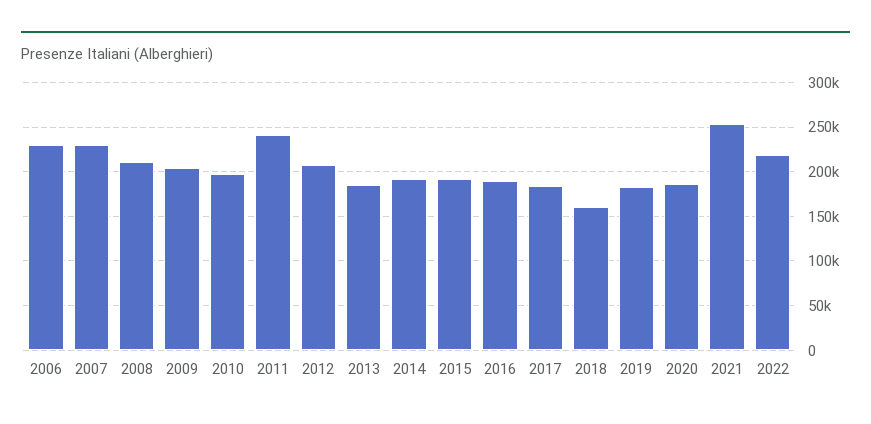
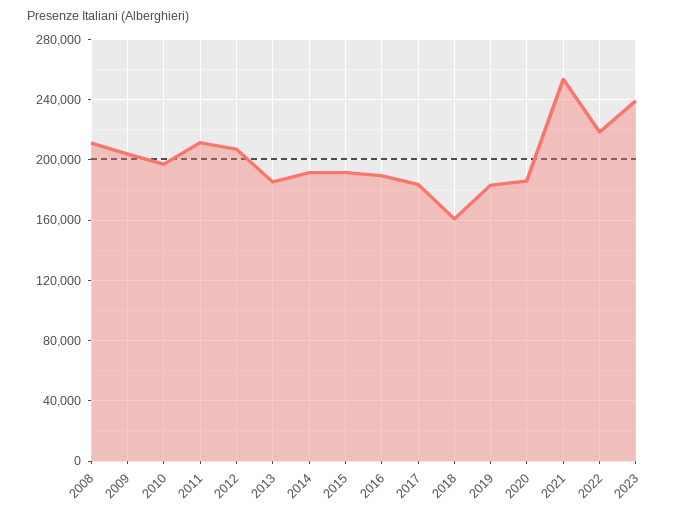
2006: 230000 -> none
2007: 230000 -> none
2011: 240000 -> 210000
2023: none -> 240000

